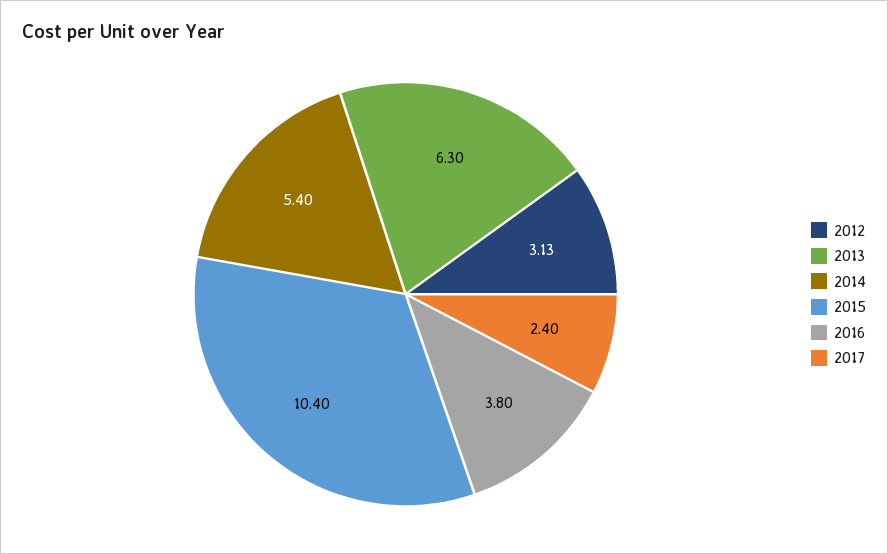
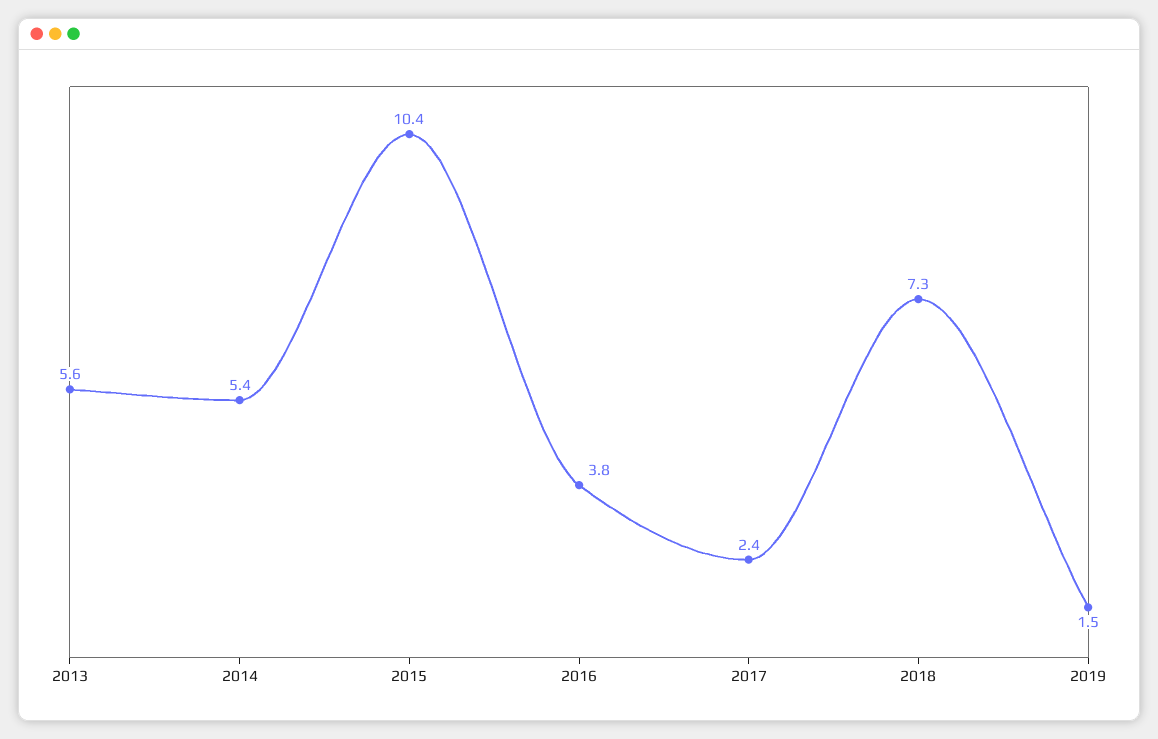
2012: 3.13 -> none
2013: 6.3 -> 5.6
2018: none -> 7.3
2019: none -> 1.5

